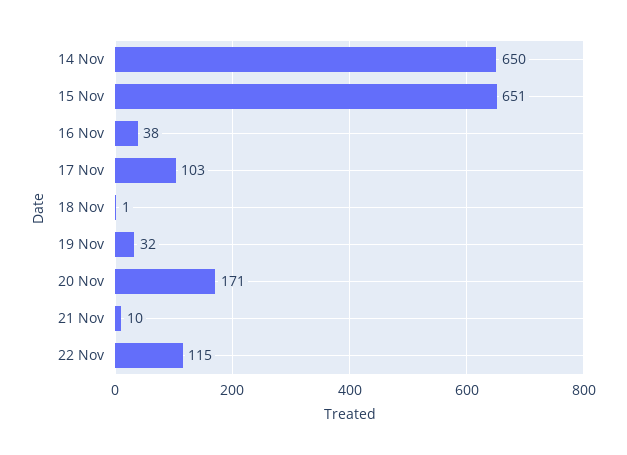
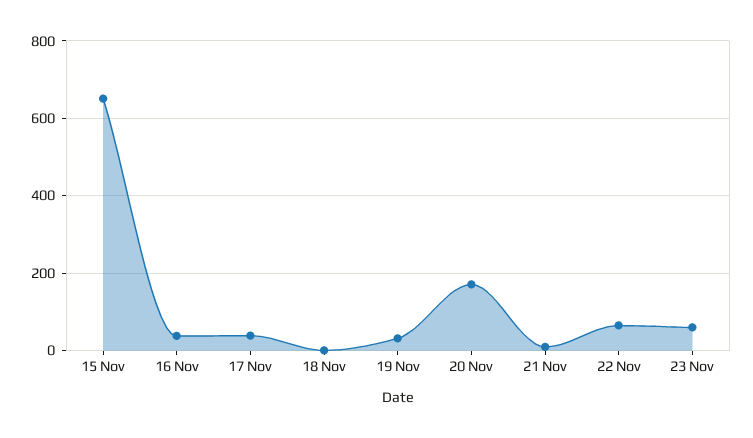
14 Nov: 650 -> none
17 Nov: 103 -> 40
22 Nov: 115 -> 60
23 Nov: none -> 60

